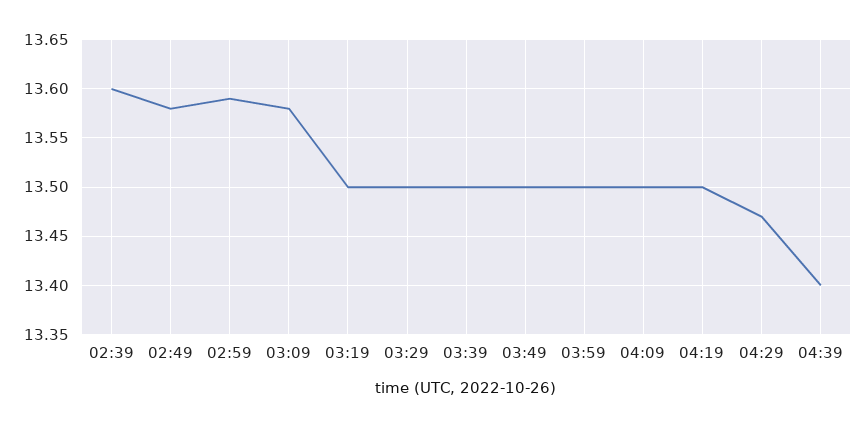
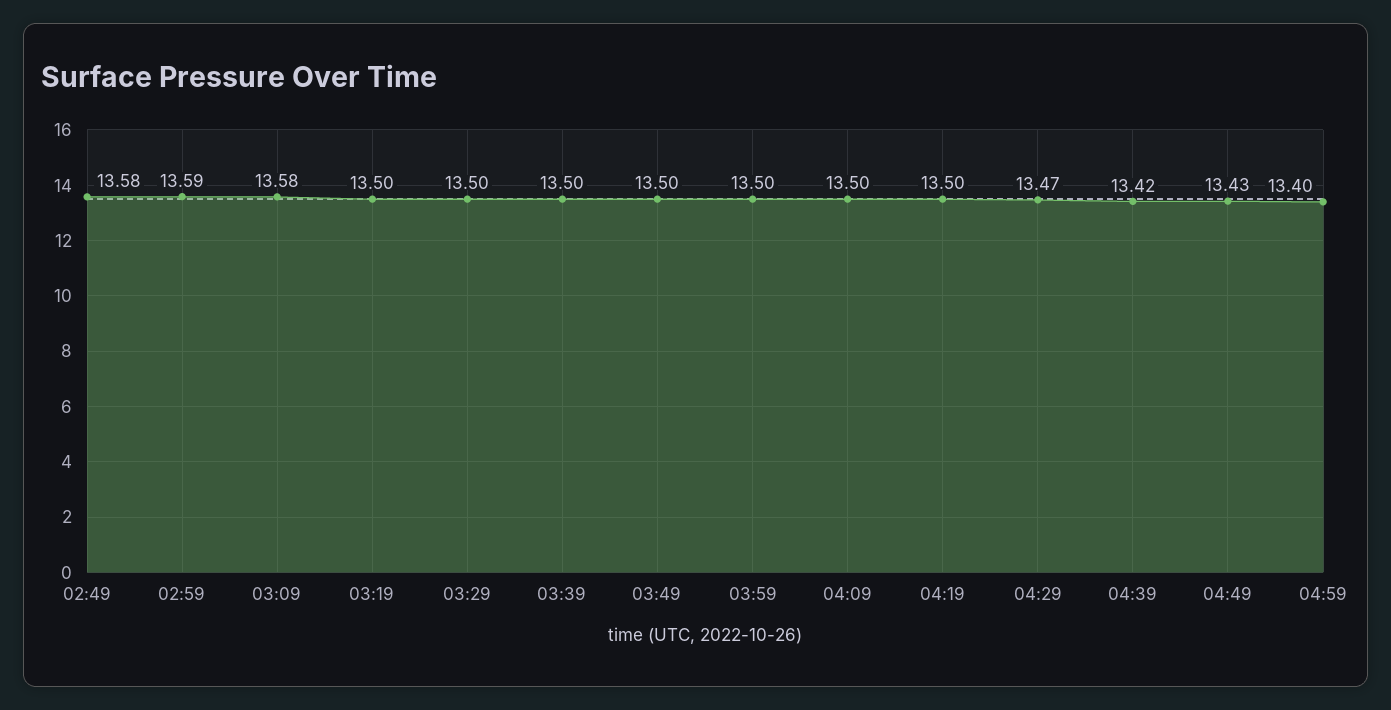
02:39: 13.6 -> none
04:39: 13.4 -> 13.42
04:49: none -> 13.43
04:59: none -> 13.4

